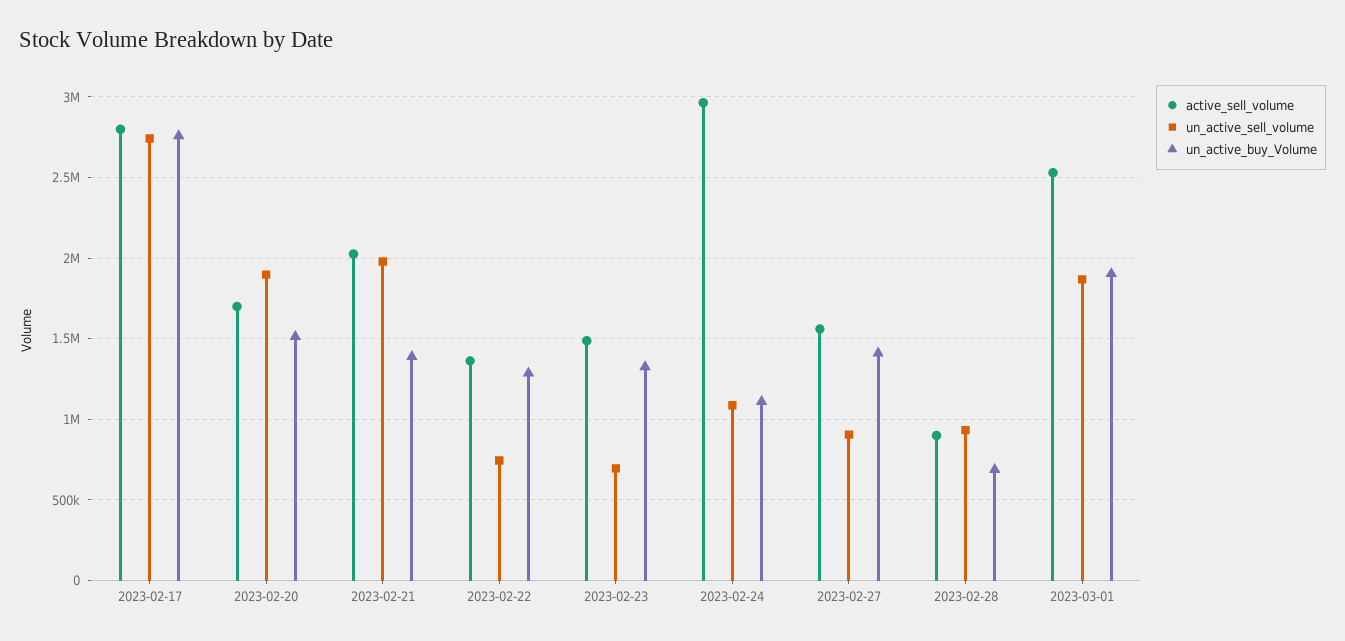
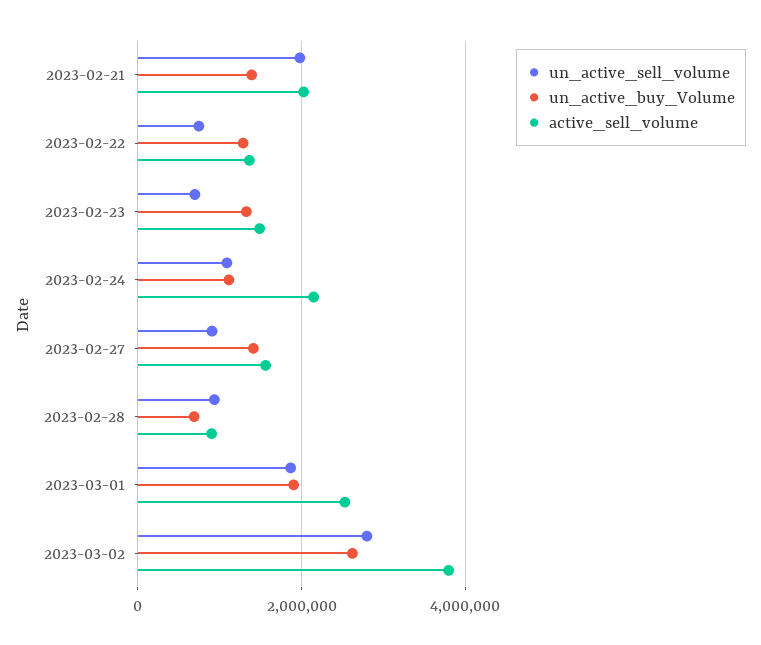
active_sell_volume, 2023-02-17: 2800000 -> none
un_active_sell_volume, 2023-02-17: 2750000 -> none
un_active_buy_Volume, 2023-02-17: 2750000 -> none
active_sell_volume, 2023-02-20: 1700000 -> none
un_active_sell_volume, 2023-02-20: 1900000 -> none
un_active_buy_Volume, 2023-02-20: 1500000 -> none
active_sell_volume, 2023-02-24: 2950000 -> 2200000
un_active_sell_volume, 2023-03-02: none -> 2800000
un_active_buy_Volume, 2023-03-02: none -> 2600000
active_sell_volume, 2023-03-02: none -> 3800000

